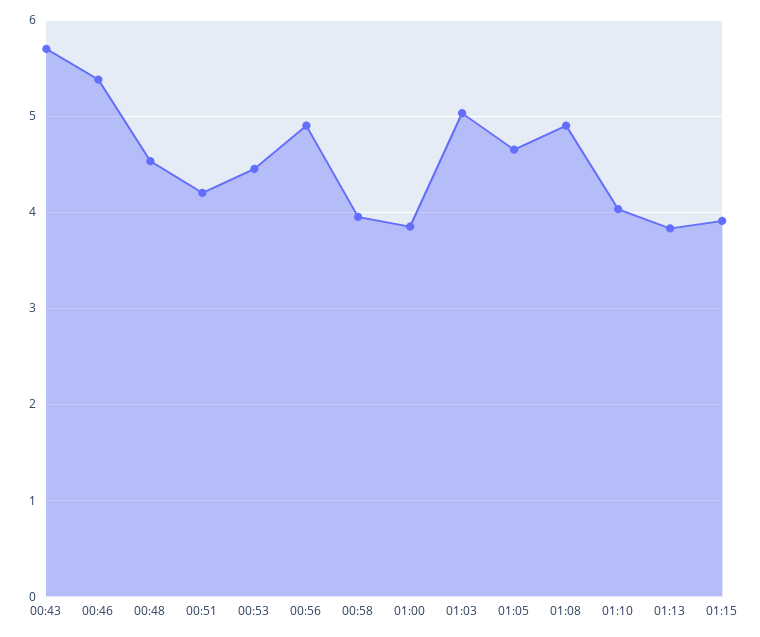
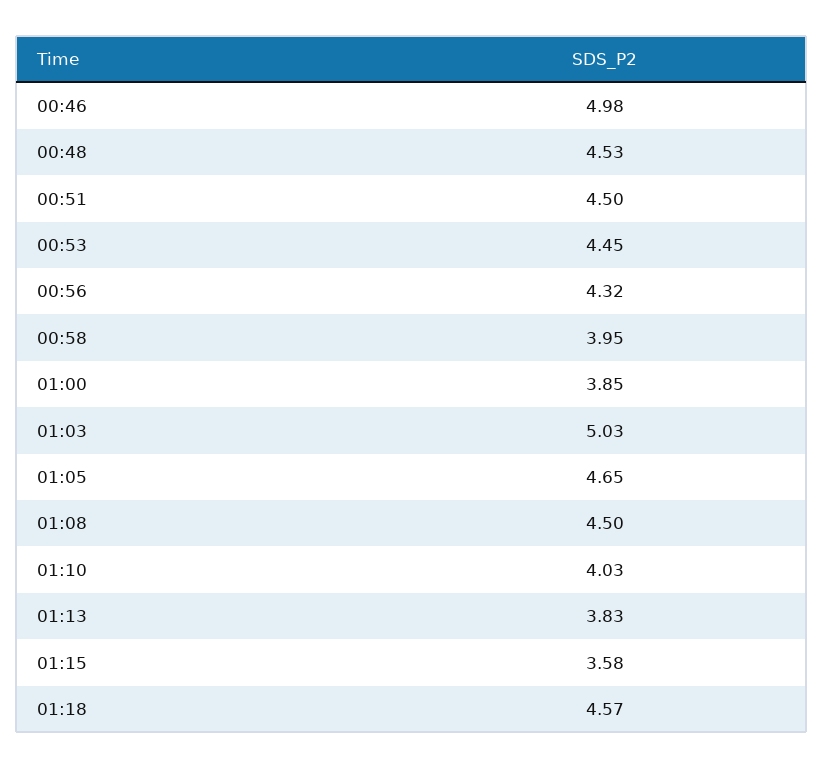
00:43: 5.7 -> none
00:46: 5.4 -> 4.98
00:51: 4.2 -> 4.5
00:56: 4.9 -> 4.32
01:08: 4.9 -> 4.5
01:15: 3.9 -> 3.58
01:18: none -> 4.57

